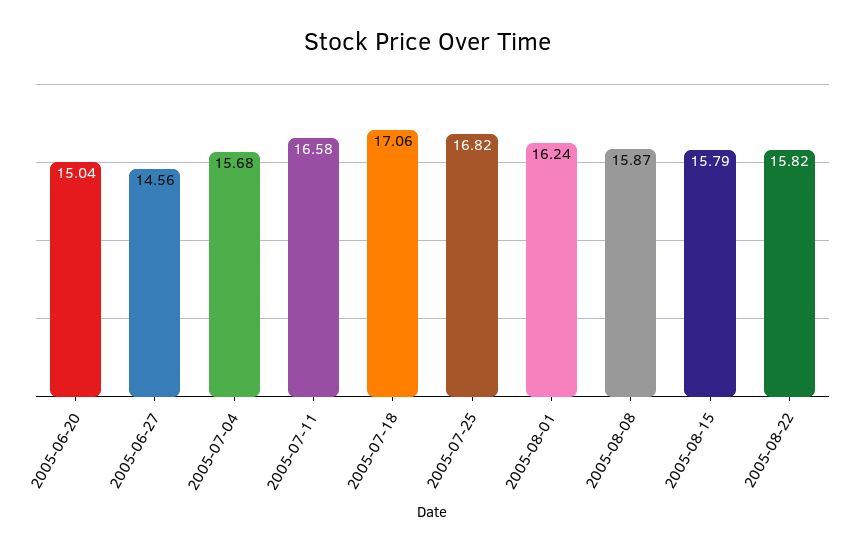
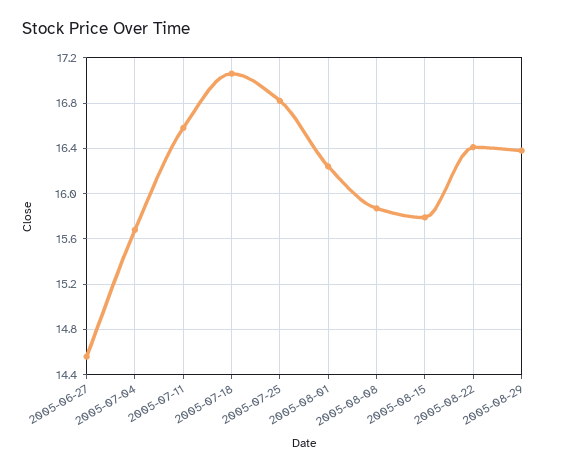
2005-06-20: 15.04 -> none
2005-08-22: 15.82 -> 16.4
2005-08-29: none -> 16.4

